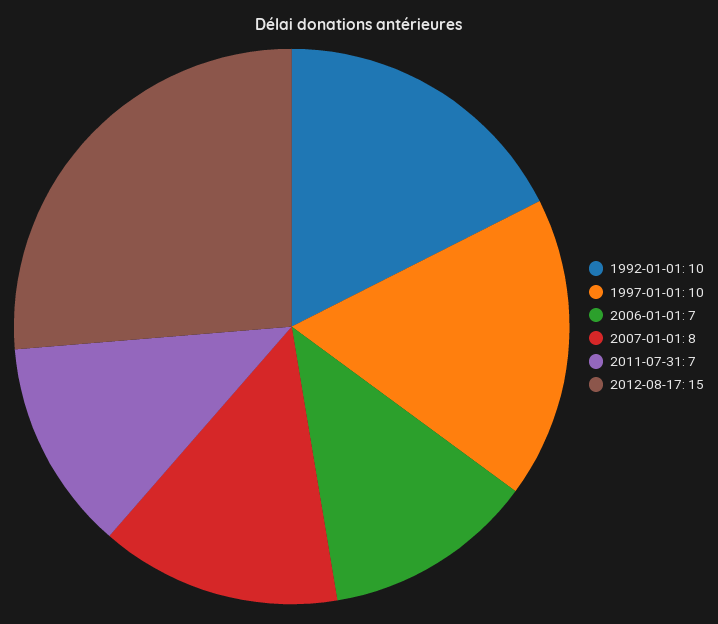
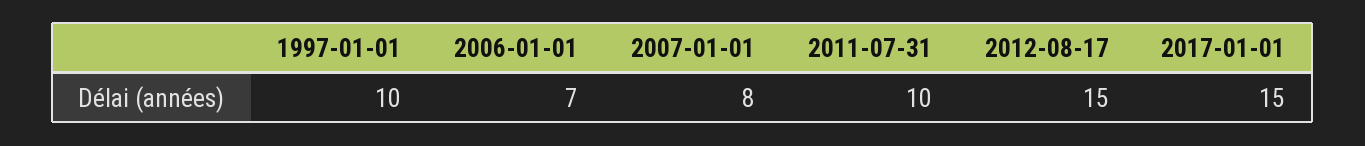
1992-01-01: 10 -> none
2011-07-31: 7 -> 10
2017-01-01: none -> 15

